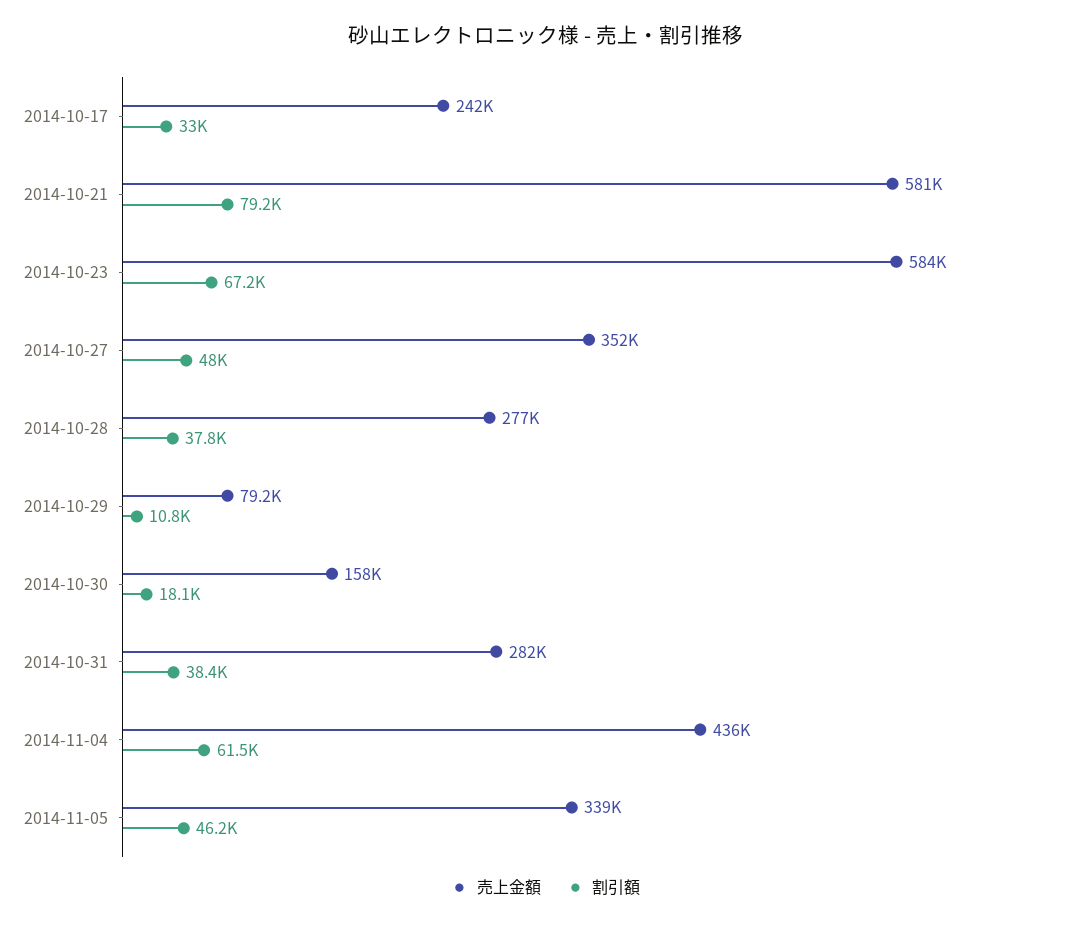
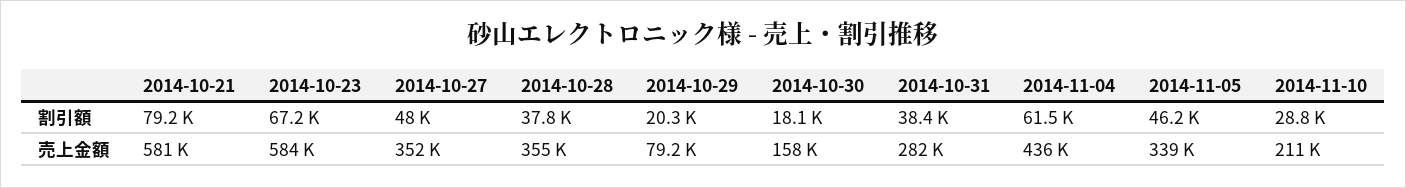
売上金額, 2014-10-17: 242000 -> none
割引額, 2014-10-17: 33000 -> none
売上金額, 2014-10-28: 277000 -> 355000
割引額, 2014-10-29: 10800 -> 20300
割引額, 2014-11-10: none -> 28800
売上金額, 2014-11-10: none -> 211000

